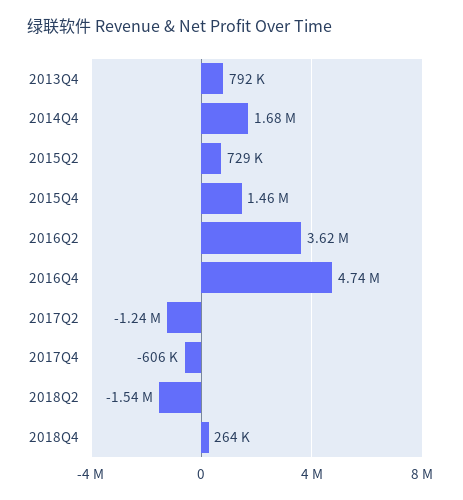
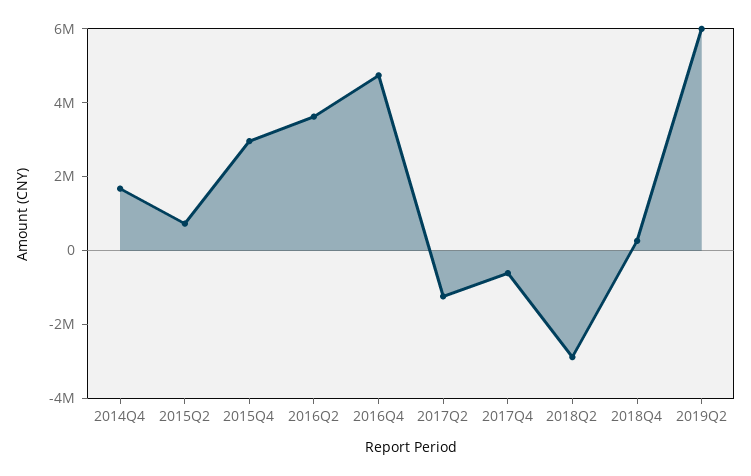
2013Q4: 792000 -> none
2015Q4: 1460000 -> 3000000
2018Q2: -1540000 -> -3000000
2019Q2: none -> 6000000

